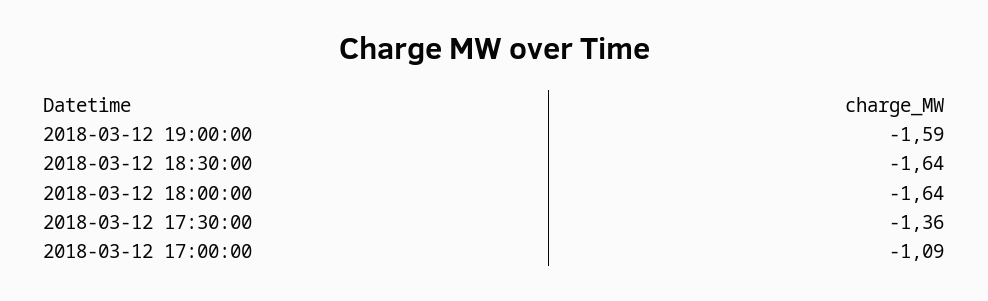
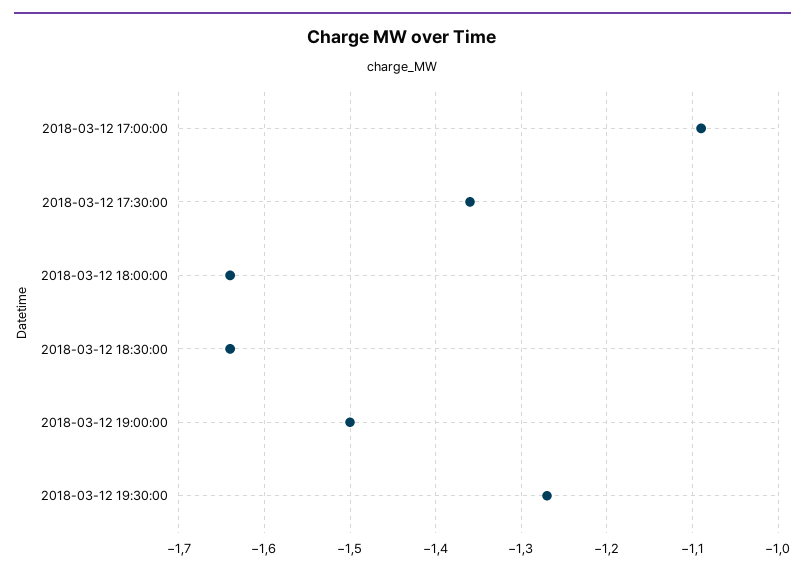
2018-03-12 19:00:00: -1.59 -> -1.5
2018-03-12 19:30:00: none -> -1.27

